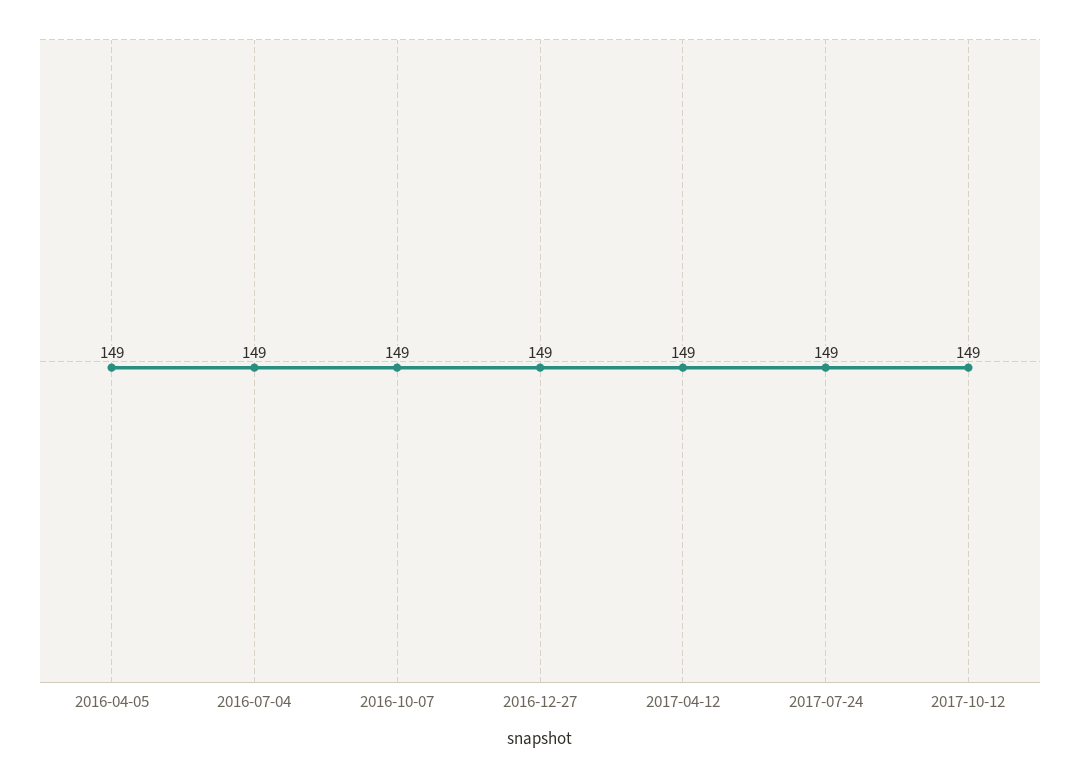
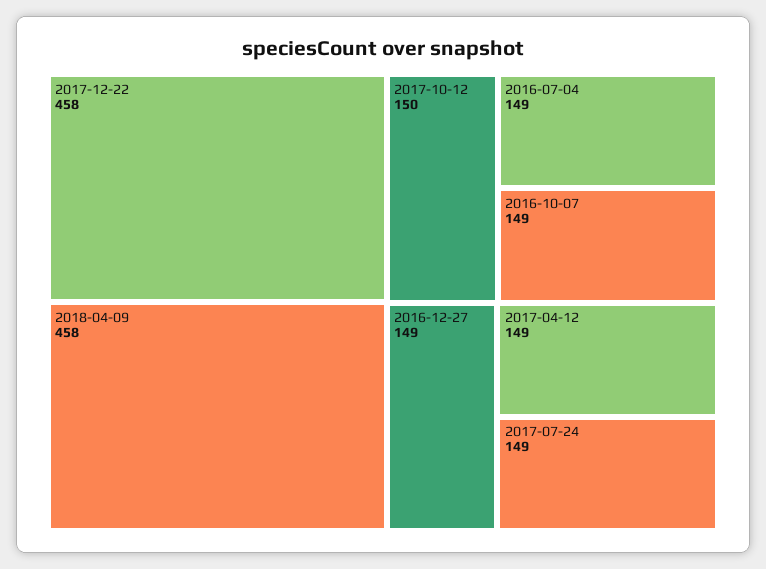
2016-04-05: 149 -> none
2017-10-12: 149 -> 150
2017-12-22: none -> 458
2018-04-09: none -> 458

